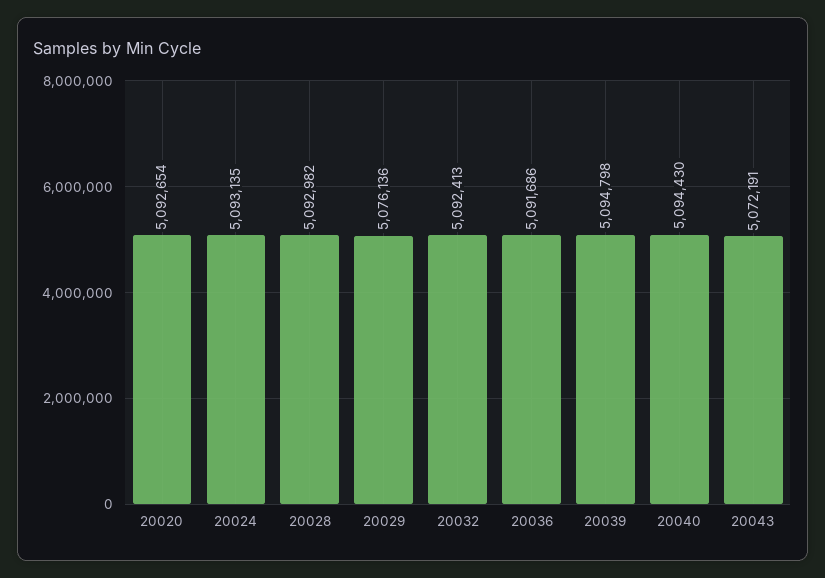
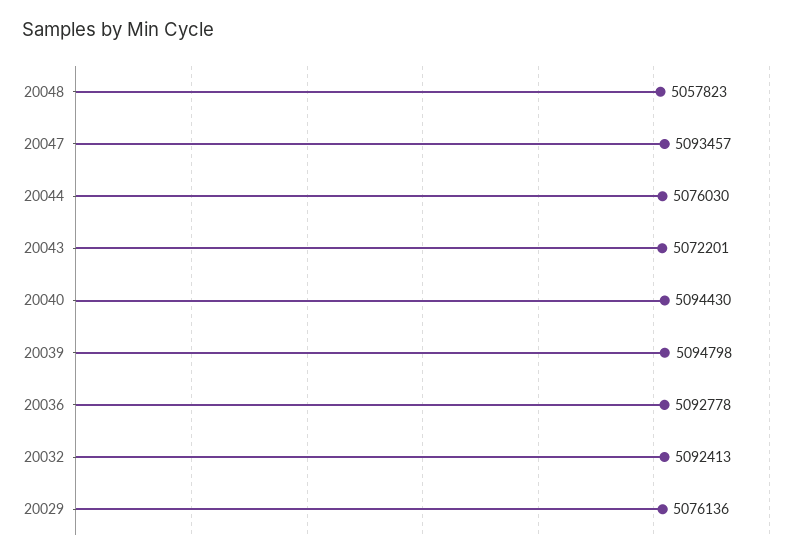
20020: 5092654 -> none
20024: 5093135 -> none
20028: 5092982 -> none
20036: 5091686 -> 5092778
20043: 5072191 -> 5072201
20048: none -> 5057823
20047: none -> 5093457
20044: none -> 5076030

